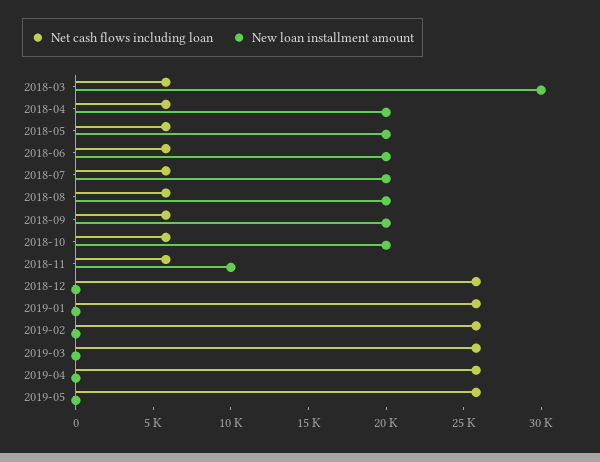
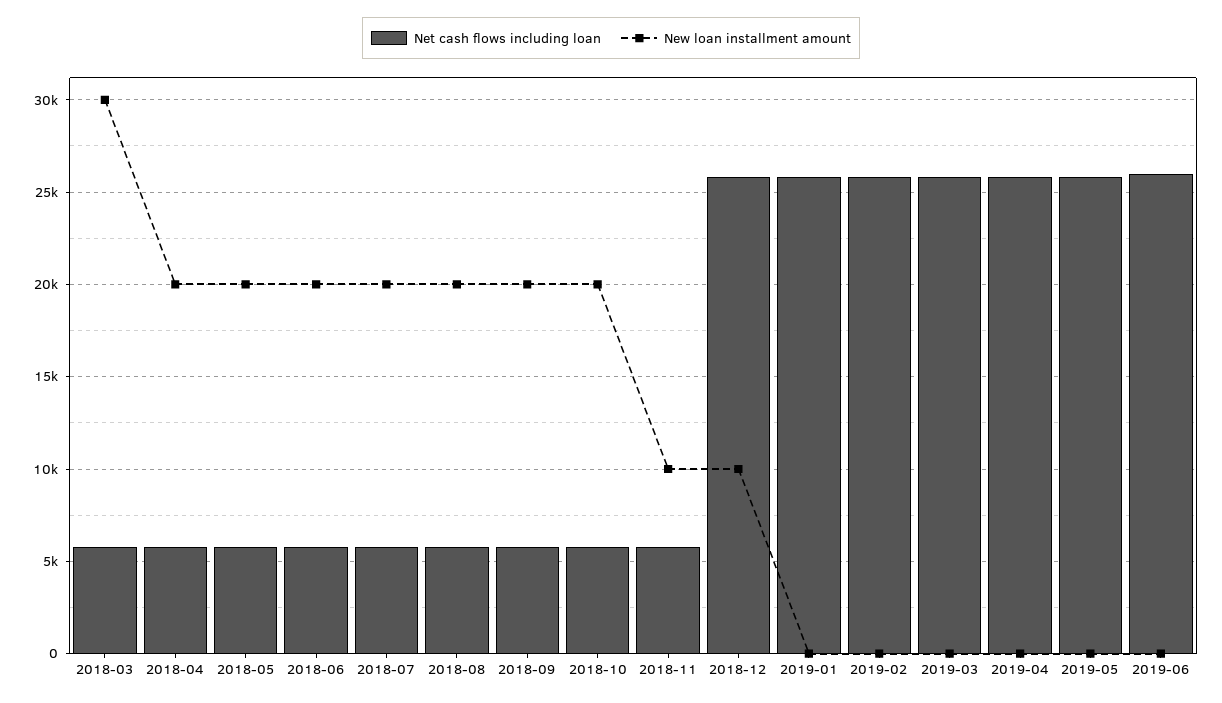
New loan installment amount, 2018-12: 0 -> 10000
Net cash flows including loan, 2019-06: none -> 26000
New loan installment amount, 2019-06: none -> 0

